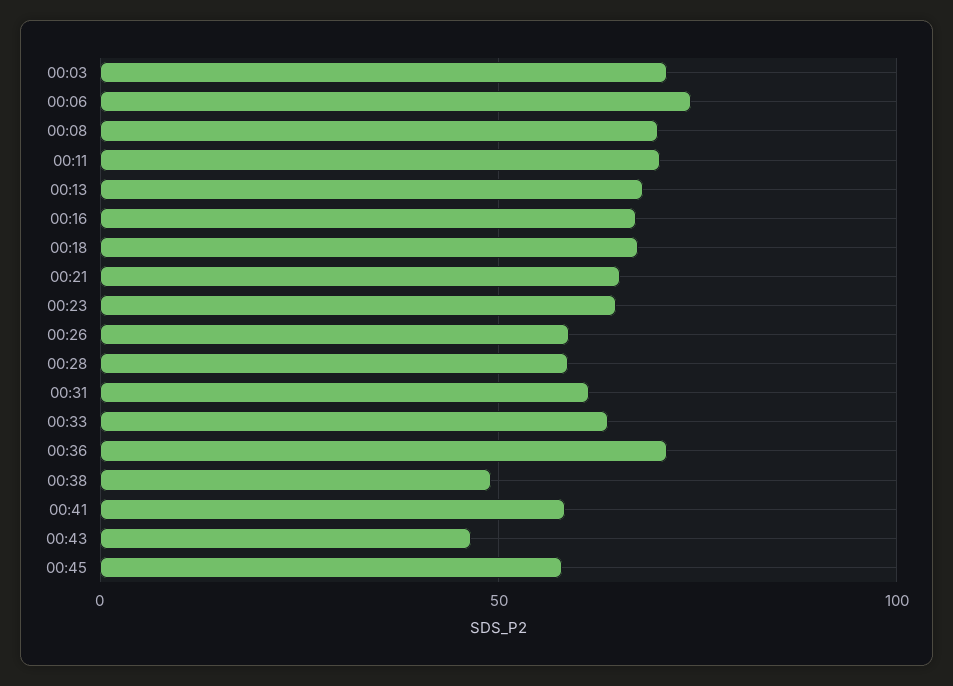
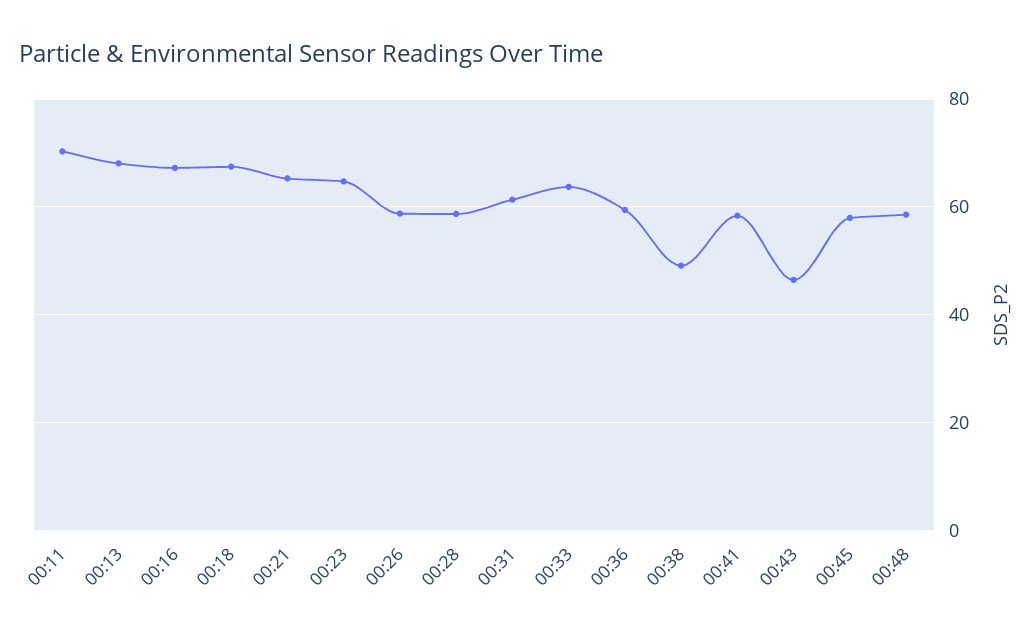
00:03: 70 -> none
00:06: 75 -> none
00:08: 70 -> none
00:36: 70 -> 60
00:48: none -> 58

